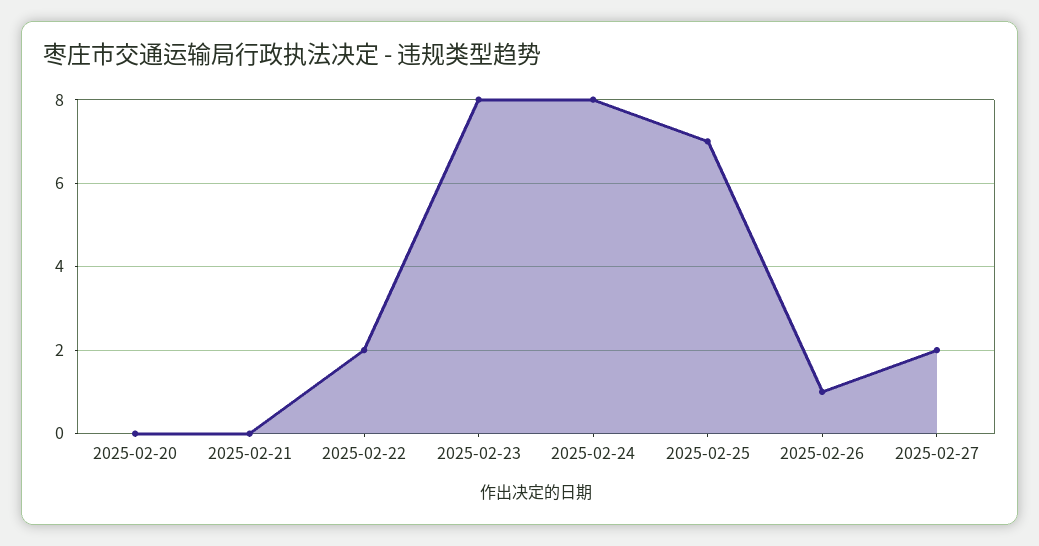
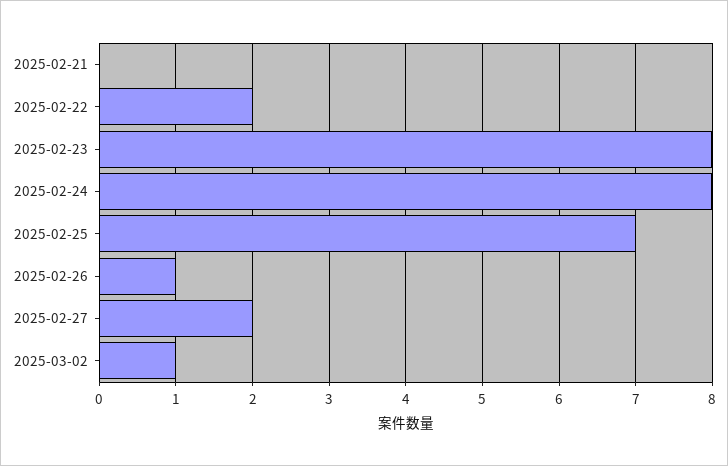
2025-02-20: 0 -> none
2025-03-02: none -> 1

